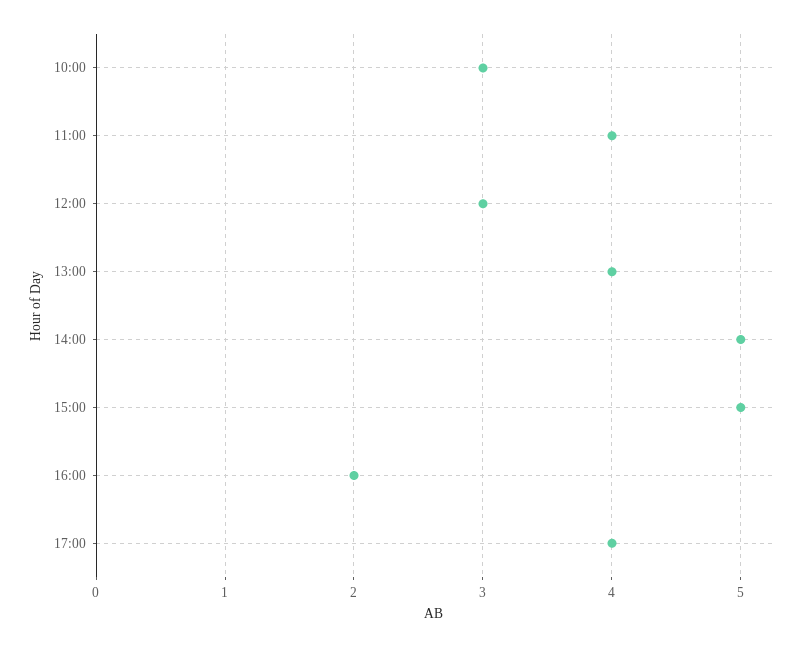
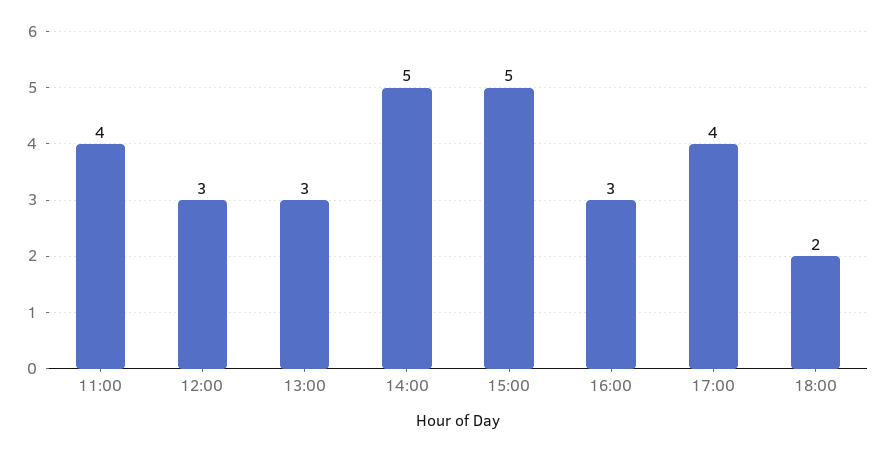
10:00: 3 -> none
13:00: 4 -> 3
16:00: 2 -> 3
18:00: none -> 2

